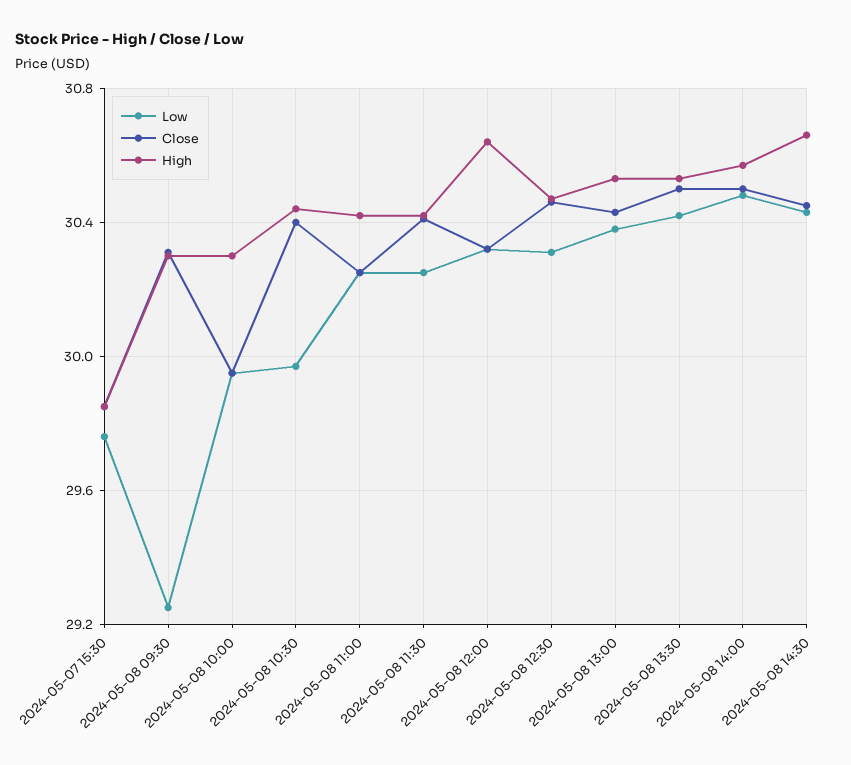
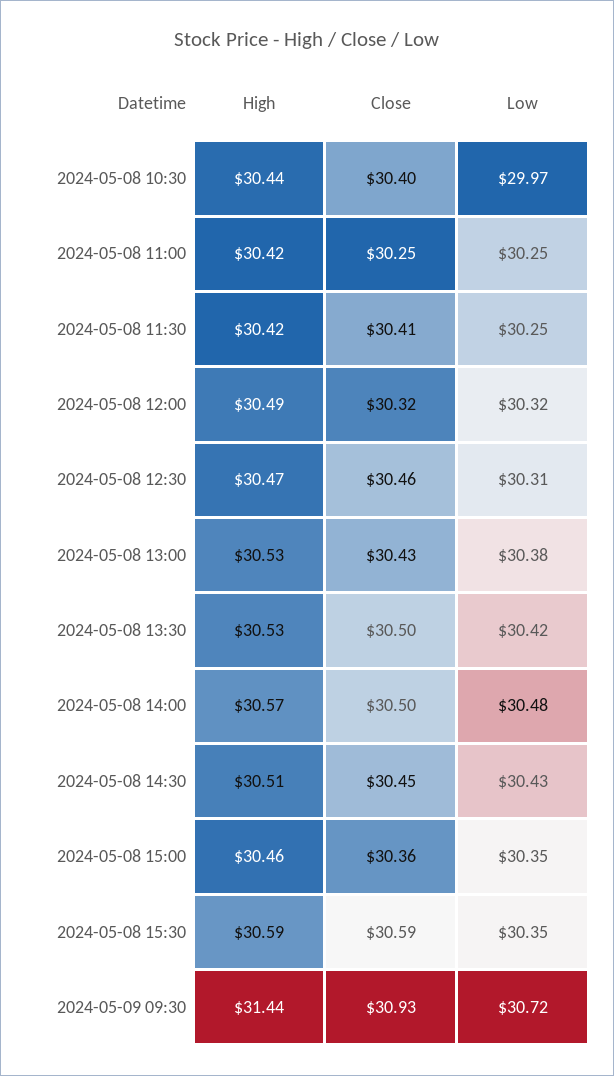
Low, 2024-05-07 15:30: 29.75 -> none
Close, 2024-05-07 15:30: 29.85 -> none
High, 2024-05-07 15:30: 29.85 -> none
Low, 2024-05-08 09:30: 29.25 -> none
Close, 2024-05-08 09:30: 30.3 -> none
High, 2024-05-08 09:30: 30.3 -> none
Low, 2024-05-08 10:00: 29.95 -> none
Close, 2024-05-08 10:00: 29.95 -> none
High, 2024-05-08 10:00: 30.3 -> none
High, 2024-05-08 12:00: 30.65 -> 30.49
High, 2024-05-08 14:30: 30.65 -> 30.51
High, 2024-05-08 15:00: none -> 30.46
Close, 2024-05-08 15:00: none -> 30.36
Low, 2024-05-08 15:00: none -> 30.35
High, 2024-05-08 15:30: none -> 30.59
Close, 2024-05-08 15:30: none -> 30.59
Low, 2024-05-08 15:30: none -> 30.35
High, 2024-05-09 09:30: none -> 31.44
Close, 2024-05-09 09:30: none -> 30.93
Low, 2024-05-09 09:30: none -> 30.72

